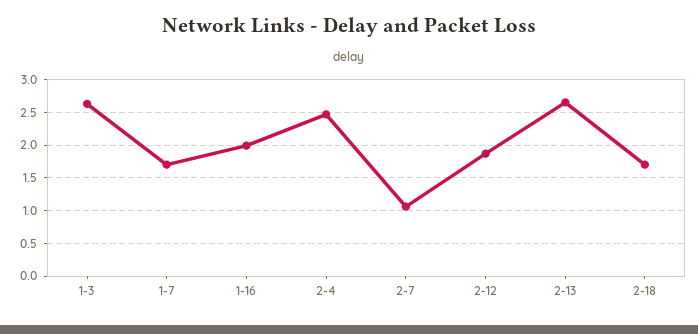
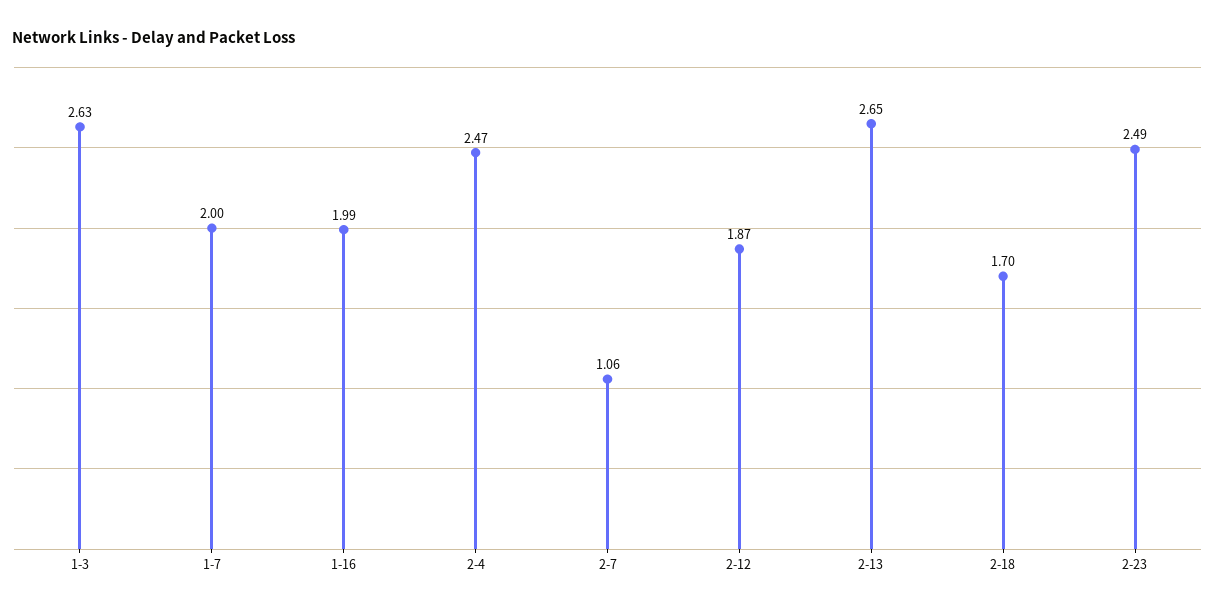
1-7: 1.7 -> 2
2-23: none -> 2.49

